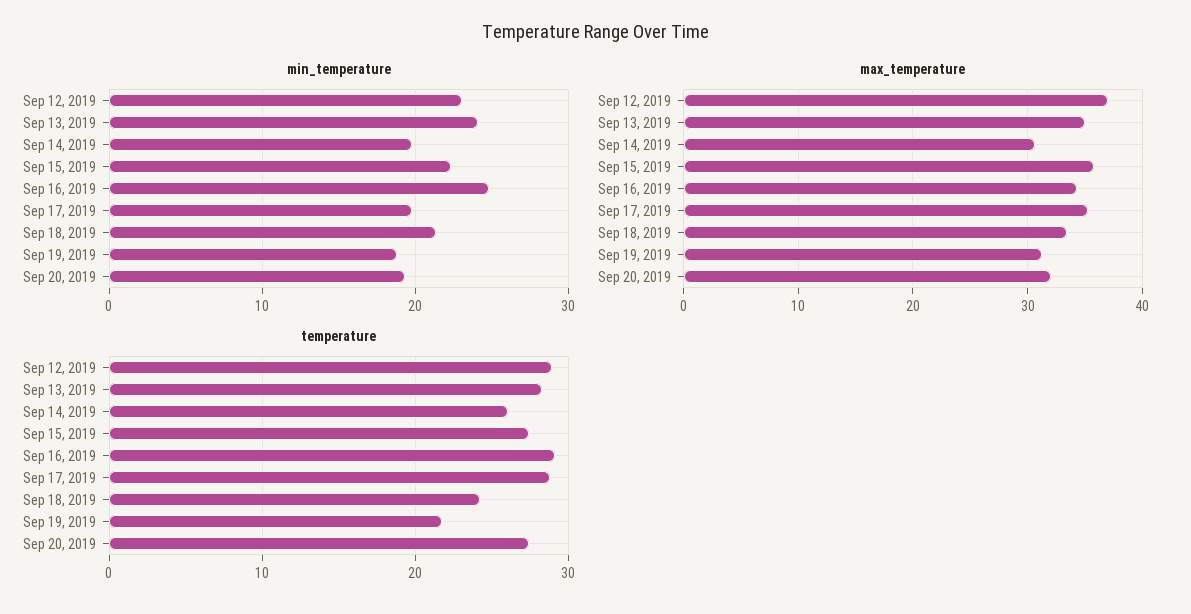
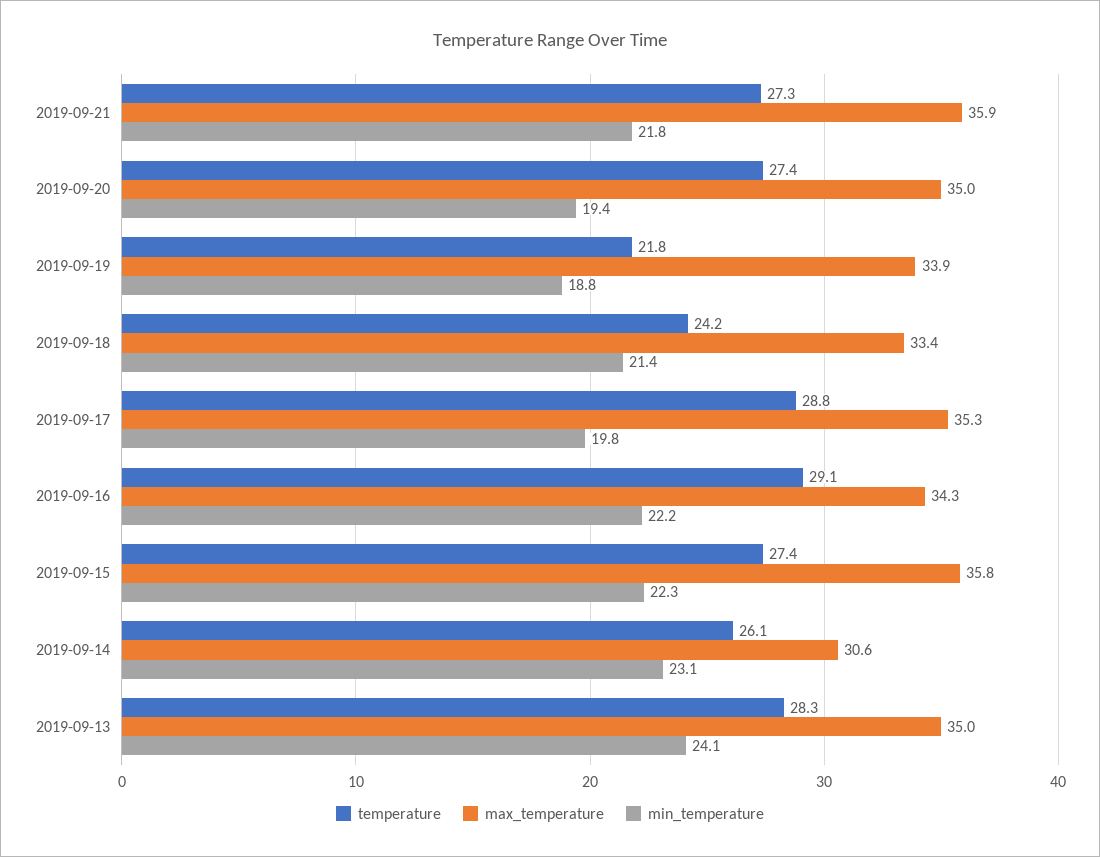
min_temperature, Sep 12, 2019: 23 -> none
min_temperature, Sep 14, 2019: 20 -> 23.1
min_temperature, Sep 16, 2019: 25 -> 22.2
max_temperature, Sep 12, 2019: 37 -> none
max_temperature, Sep 19, 2019: 31 -> 33.9
max_temperature, Sep 20, 2019: 32 -> 35
temperature, Sep 12, 2019: 29 -> none
temperature, 2019-09-21: none -> 27.3
max_temperature, 2019-09-21: none -> 35.9
min_temperature, 2019-09-21: none -> 21.8

